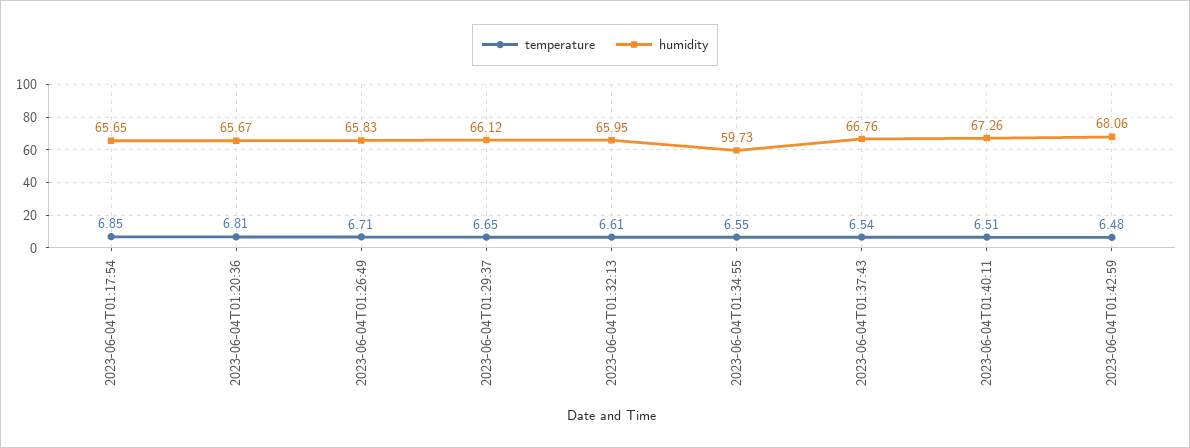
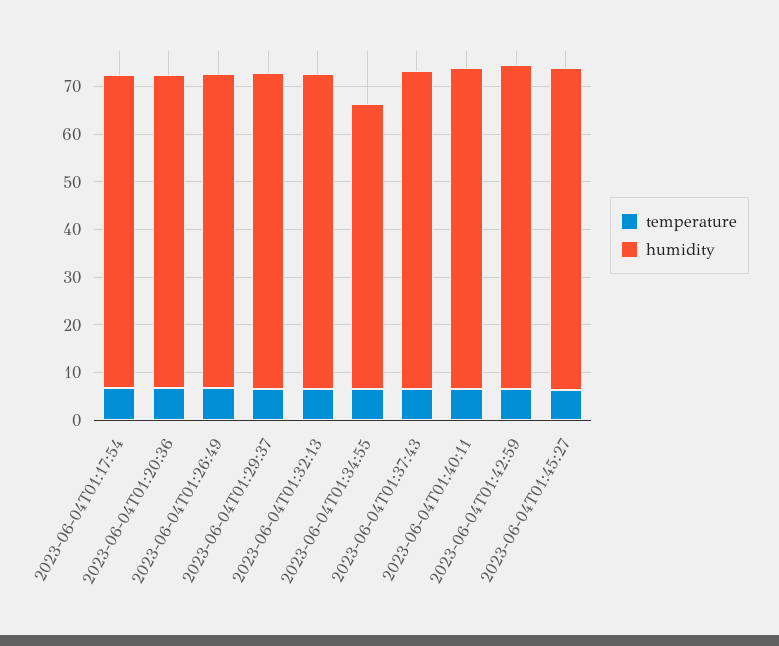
temperature, 2023-06-04T01:45:27: none -> 6
humidity, 2023-06-04T01:45:27: none -> 68

